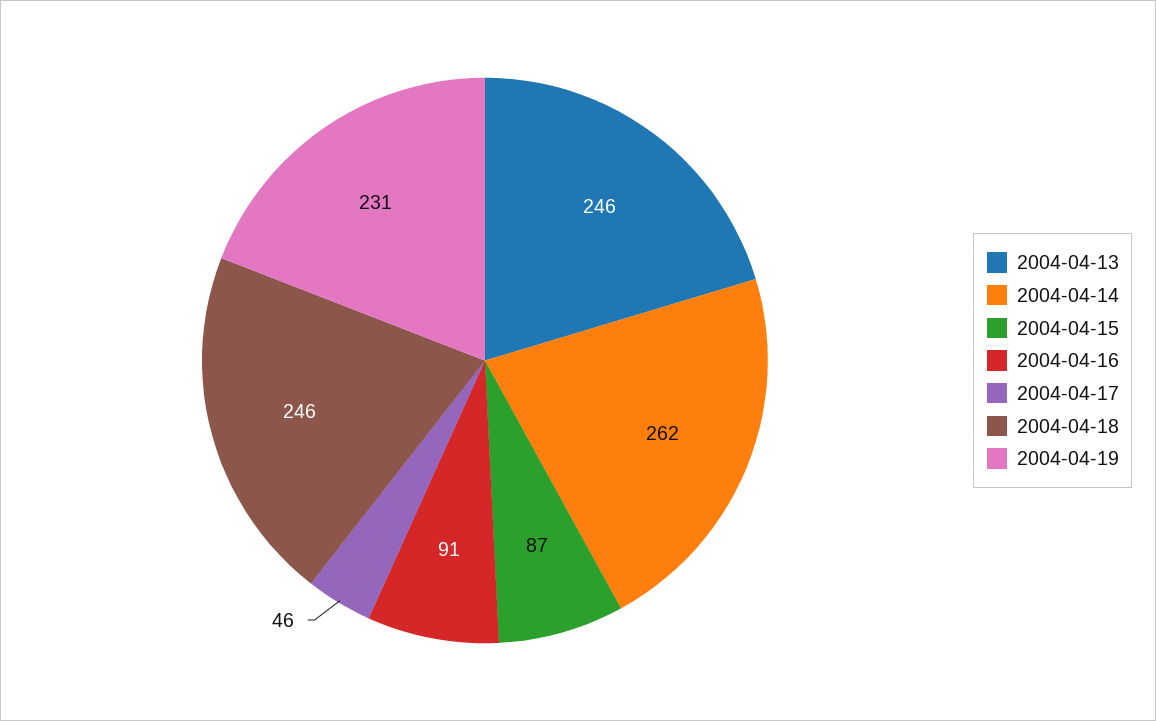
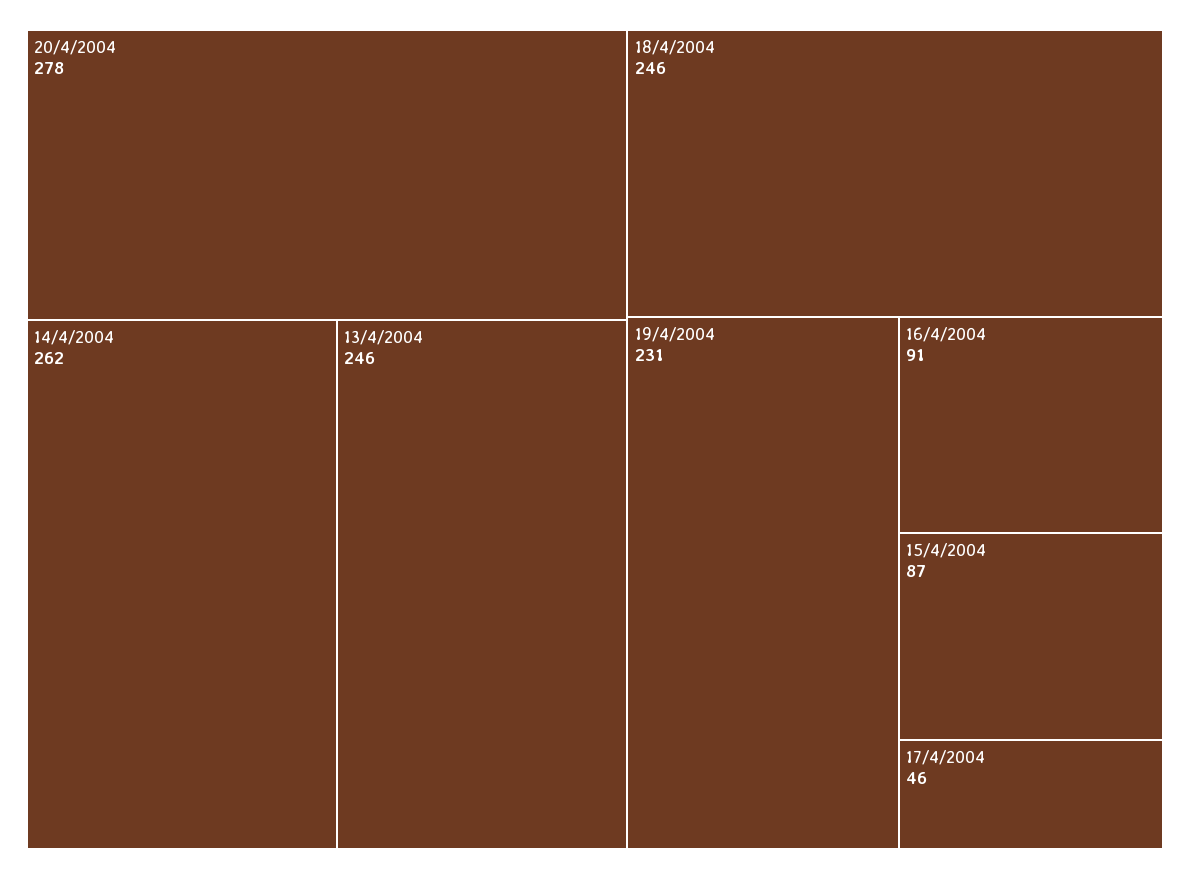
20/4/2004: none -> 278

